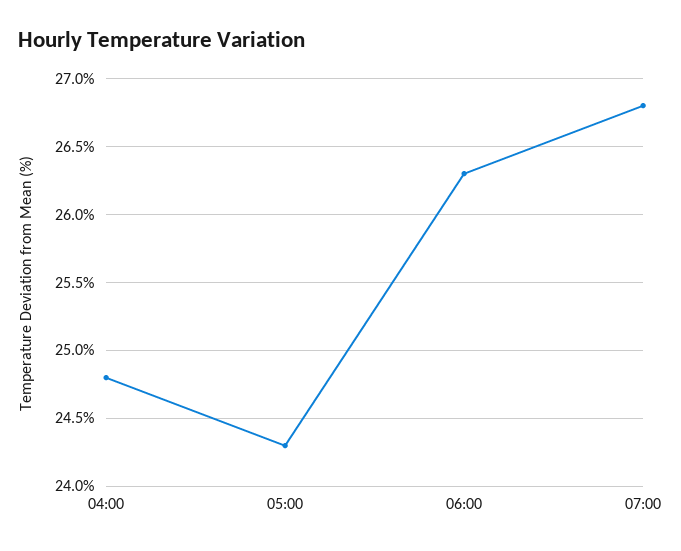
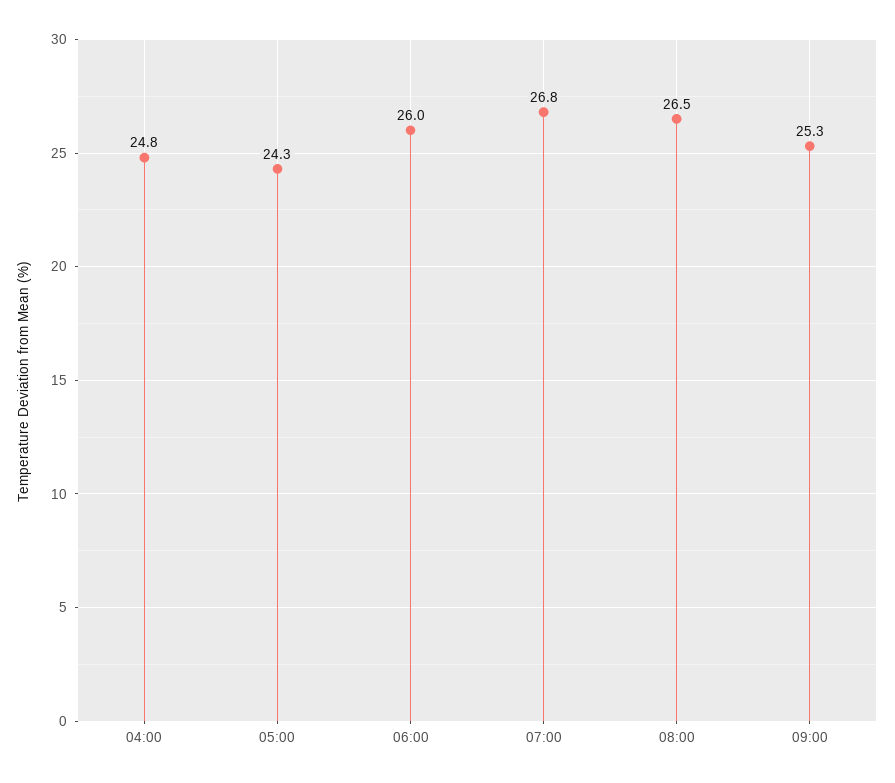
06:00: 26.3 -> 26
08:00: none -> 26.5
09:00: none -> 25.3

